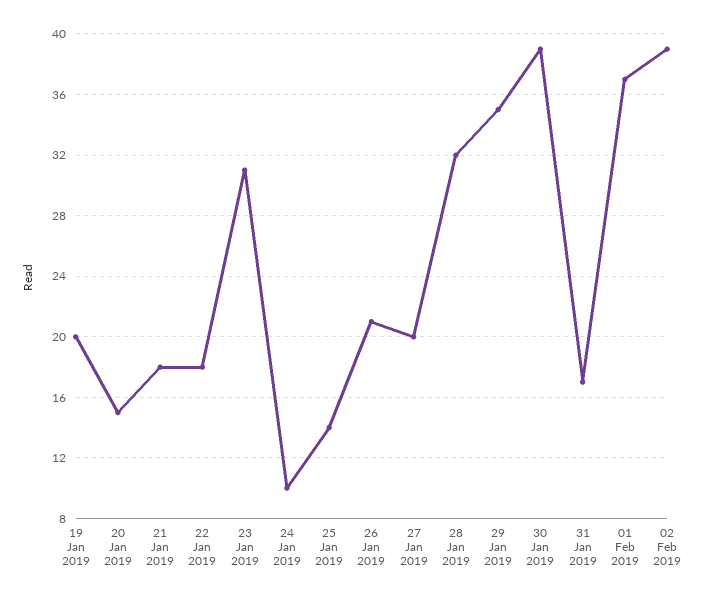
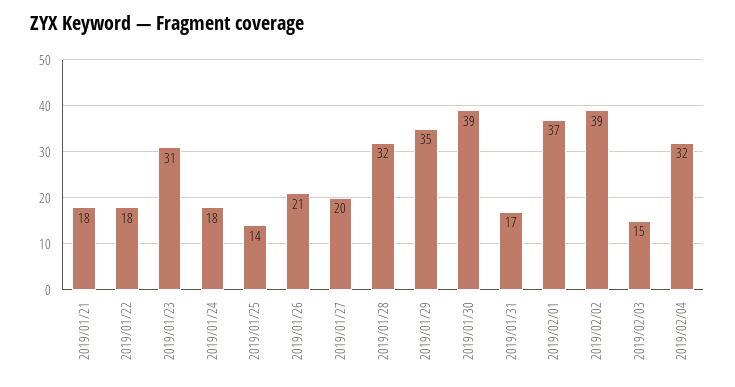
19 Jan 2019: 20 -> none
20 Jan 2019: 15 -> none
24 Jan 2019: 10 -> 18
2019/02/03: none -> 15
2019/02/04: none -> 32

